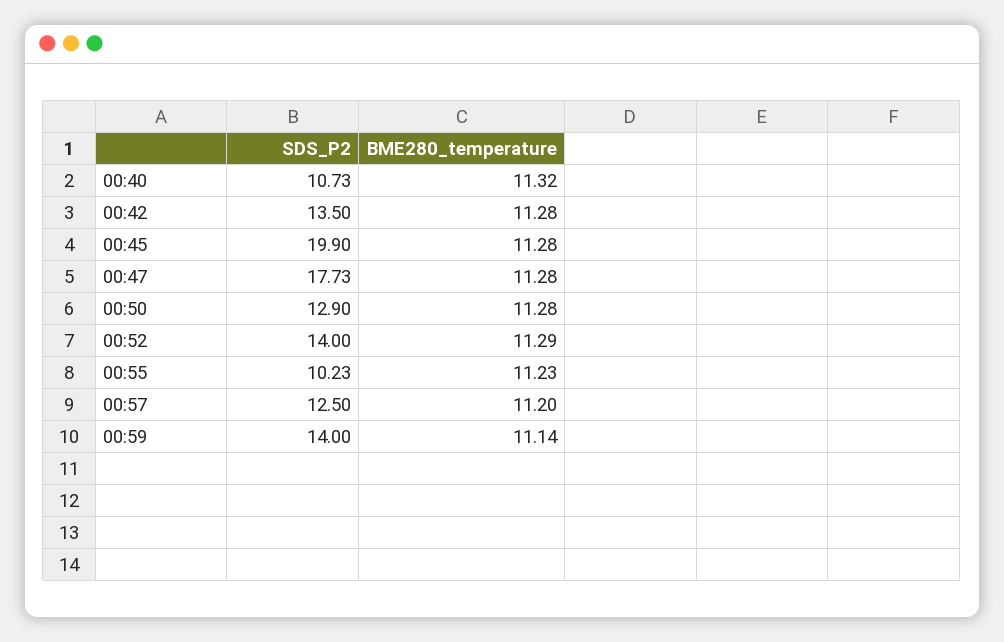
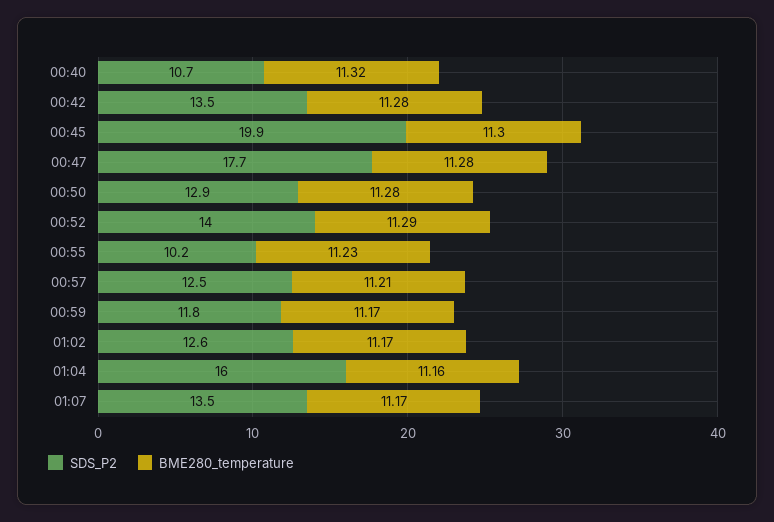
BME280_temperature, 00:45: 11.28 -> 11.3
BME280_temperature, 00:57: 11.2 -> 11.21
SDS_P2, 00:59: 14 -> 11.8
BME280_temperature, 00:59: 11.14 -> 11.17
SDS_P2, 01:02: none -> 12.6
BME280_temperature, 01:02: none -> 11.17
SDS_P2, 01:04: none -> 16
BME280_temperature, 01:04: none -> 11.16
SDS_P2, 01:07: none -> 13.5
BME280_temperature, 01:07: none -> 11.17

